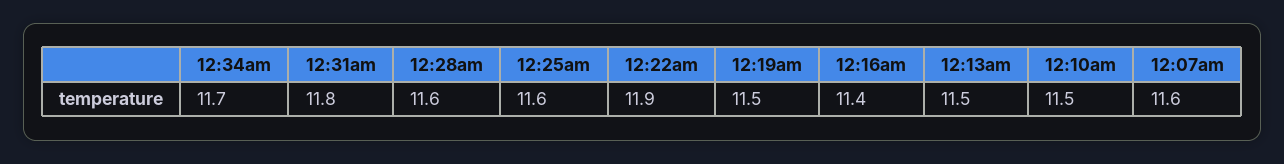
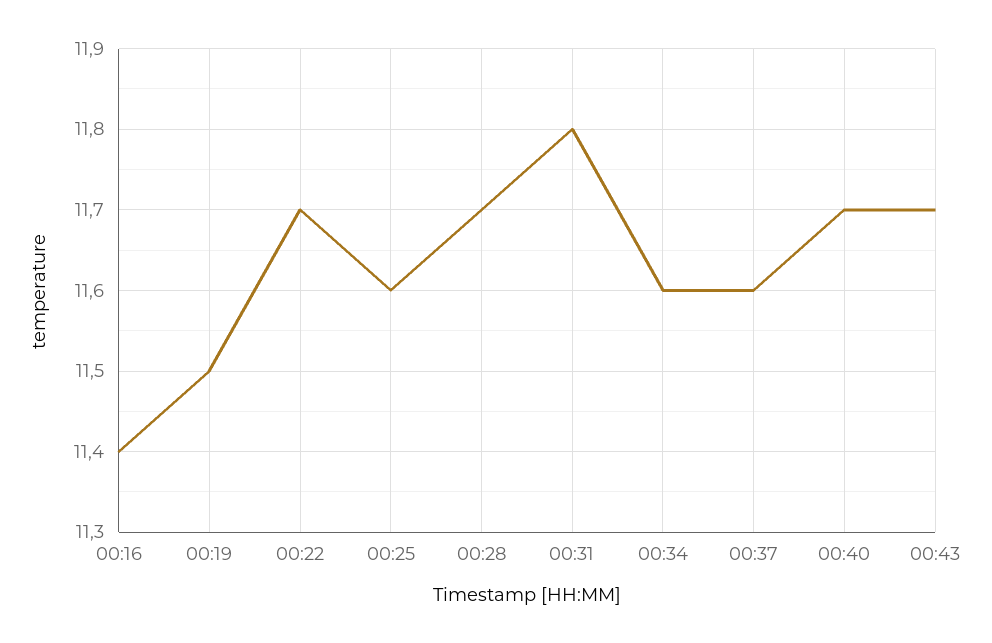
12:34am: 11.7 -> 11.6
12:28am: 11.6 -> 11.7
12:22am: 11.9 -> 11.7
12:13am: 11.5 -> none
12:10am: 11.5 -> none
12:07am: 11.6 -> none
00:37: none -> 11.6
00:40: none -> 11.7
00:43: none -> 11.7

